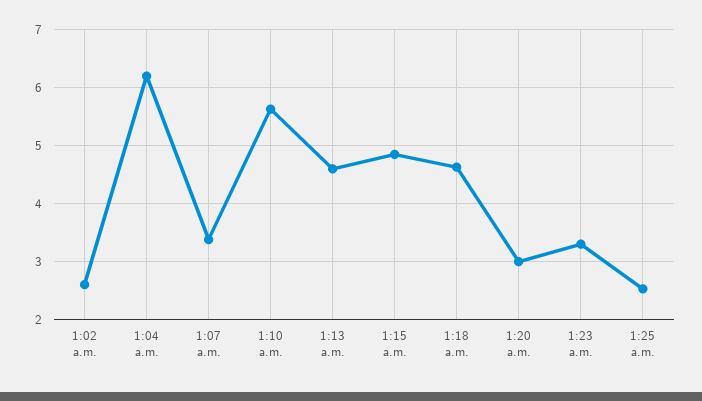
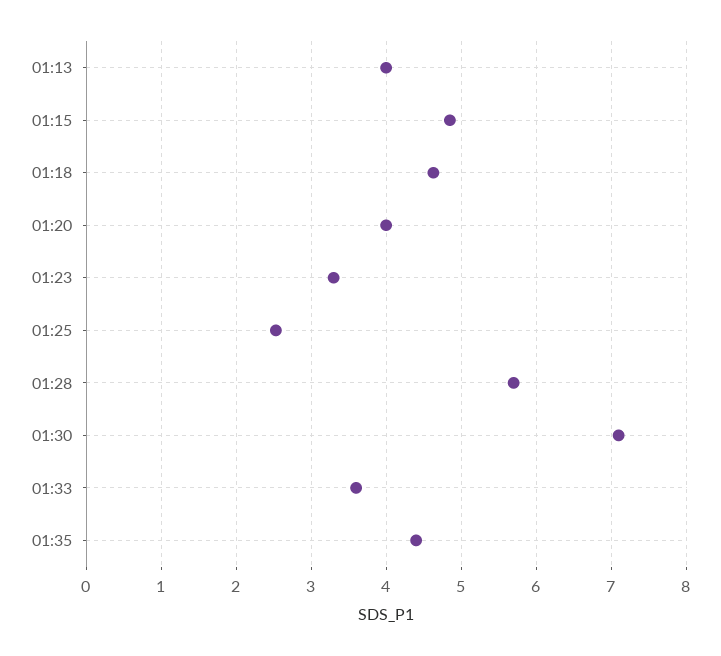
1:02 a.m.: 2.6 -> none
1:04 a.m.: 6.2 -> none
1:07 a.m.: 3.4 -> none
1:10 a.m.: 5.6 -> none
1:13 a.m.: 4.6 -> 4
1:20 a.m.: 3 -> 4
01:28: none -> 5.7
01:30: none -> 7.1
01:33: none -> 3.6
01:35: none -> 4.4

